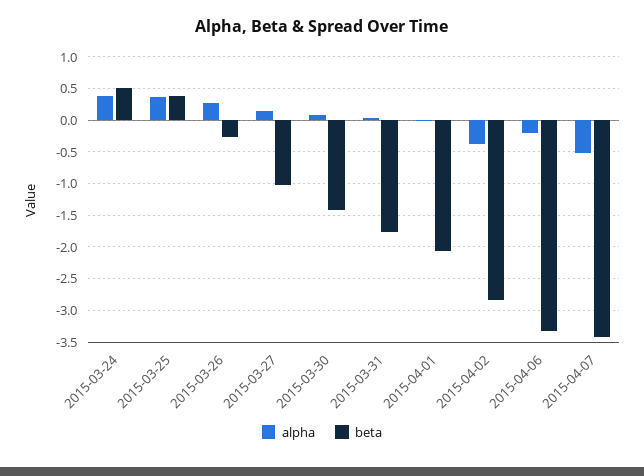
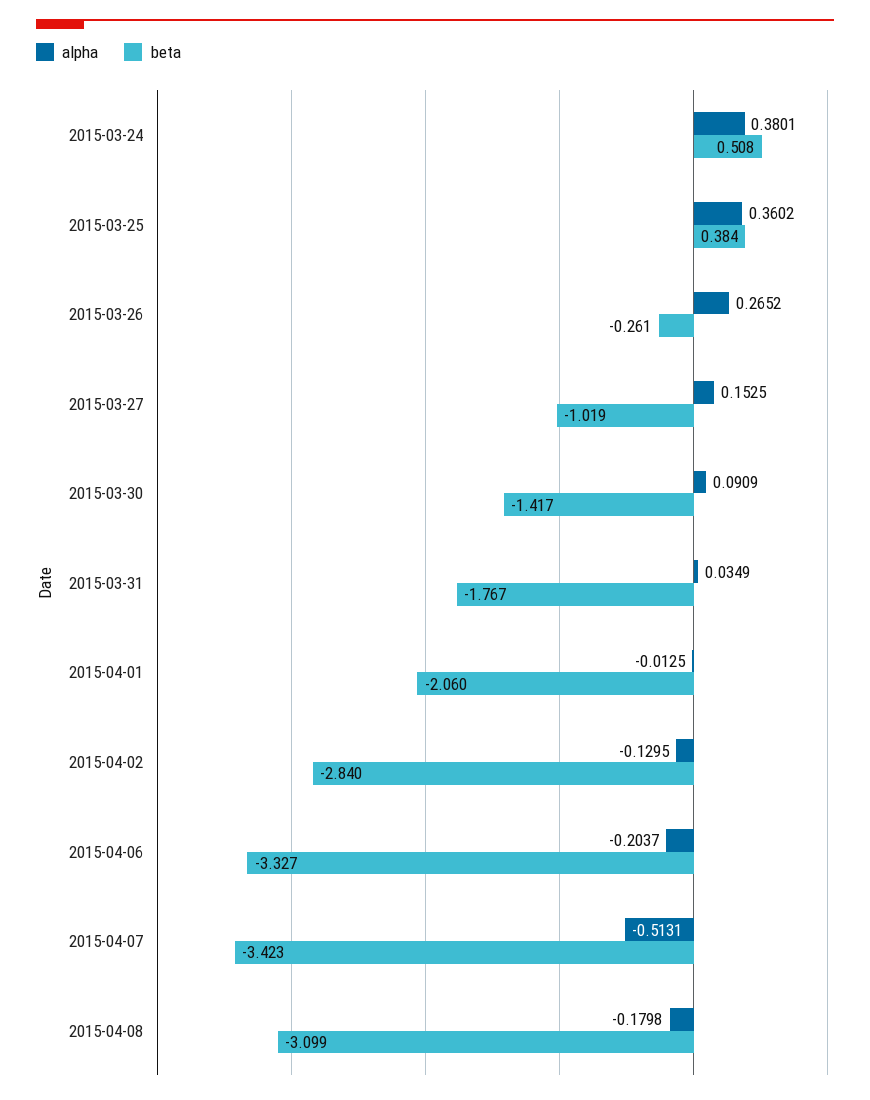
alpha, 2015-04-02: -0.4 -> -0.1295
alpha, 2015-04-08: none -> -0.1798
beta, 2015-04-08: none -> -3.099

